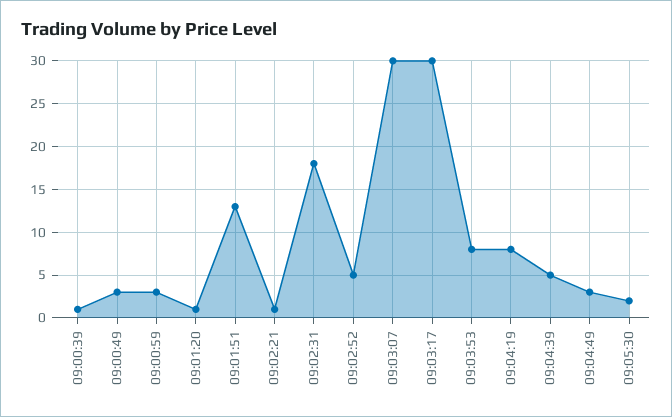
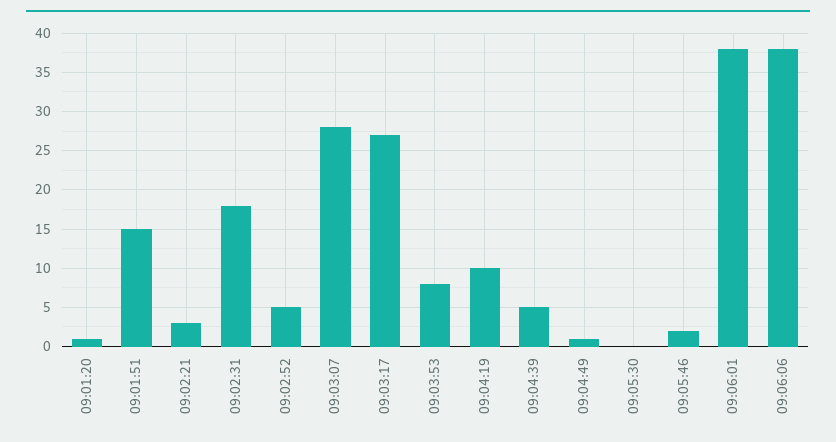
09:00:39: 1 -> none
09:00:49: 3 -> none
09:00:59: 3 -> none
09:01:51: 13 -> 15
09:02:21: 1 -> 3
09:03:07: 30 -> 28
09:03:17: 30 -> 27
09:04:19: 8 -> 10
09:04:49: 3 -> 1
09:05:30: 2 -> 0
09:05:46: none -> 2
09:06:01: none -> 38
09:06:06: none -> 38

